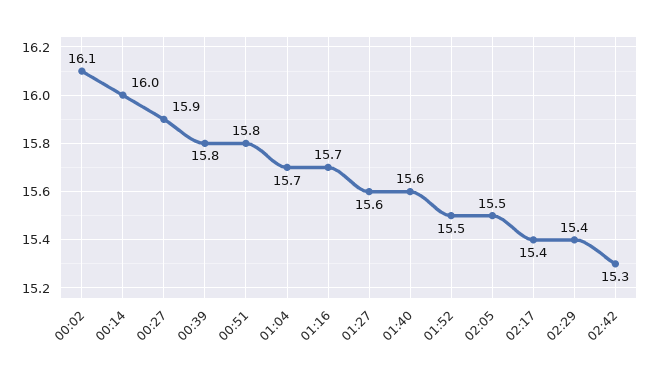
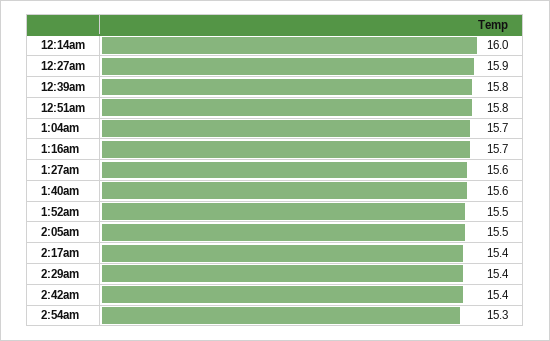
00:02: 16.1 -> none
02:42: 15.3 -> 15.4
2:54am: none -> 15.3

